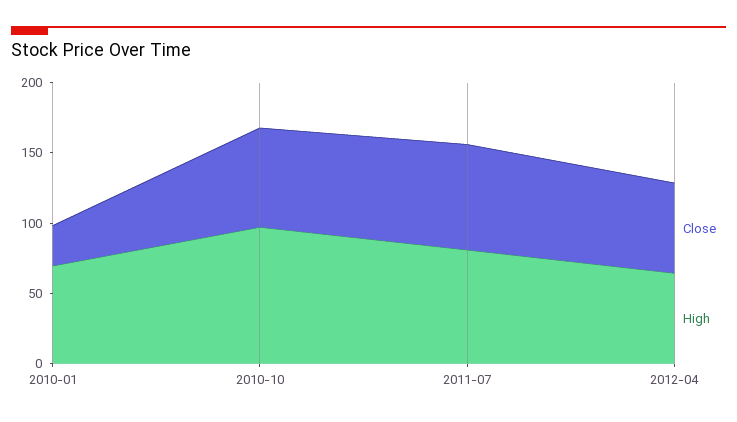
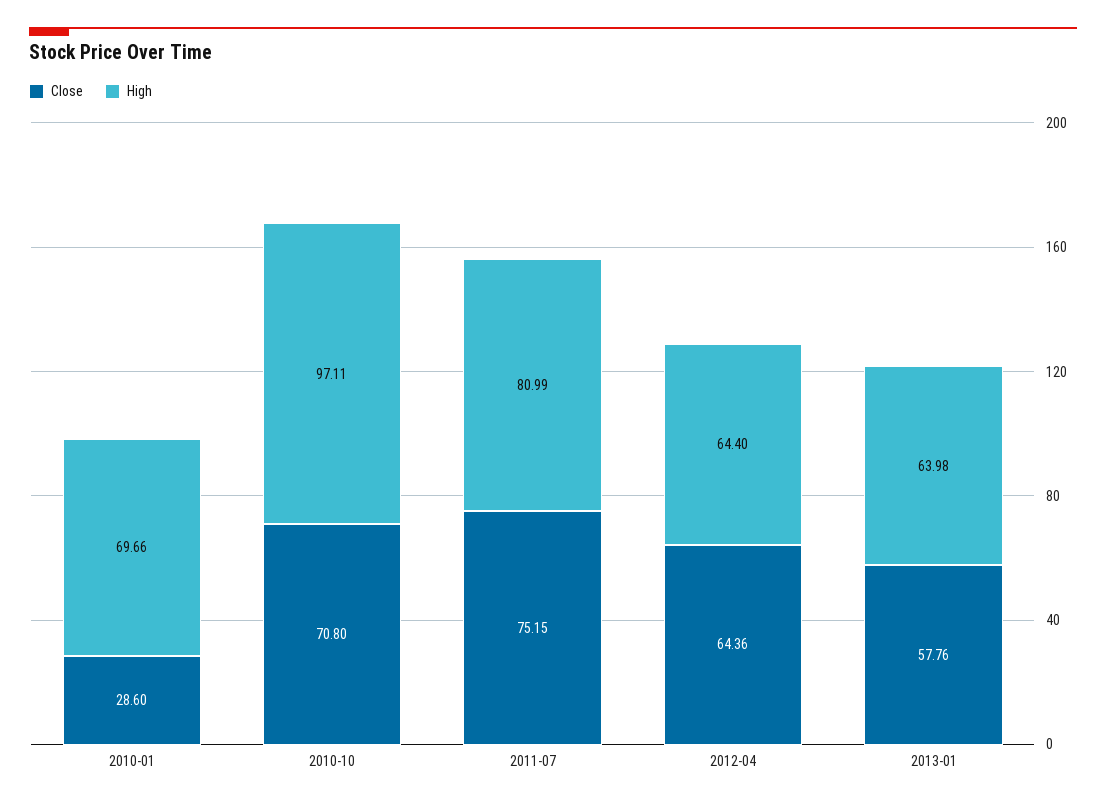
Close, 2013-01: none -> 57.76
High, 2013-01: none -> 63.98

